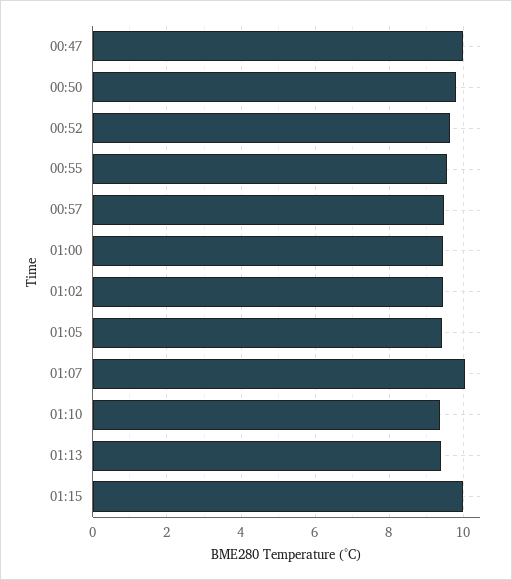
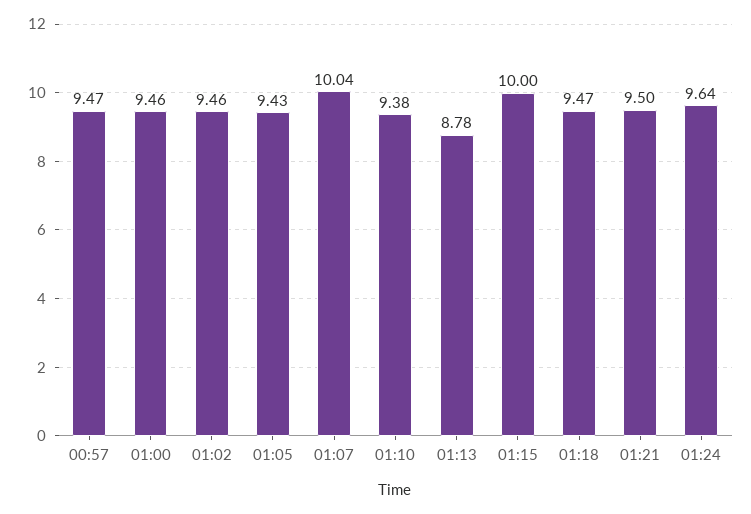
00:47: 10 -> none
00:50: 9.8 -> none
00:52: 9.6 -> none
00:55: 9.6 -> none
01:13: 9.4 -> 8.78
01:18: none -> 9.47
01:21: none -> 9.5
01:24: none -> 9.64

